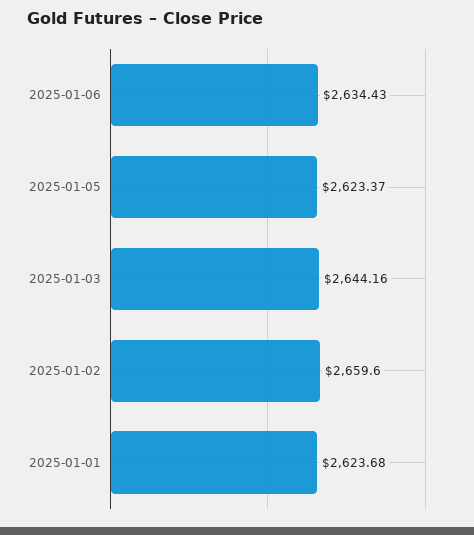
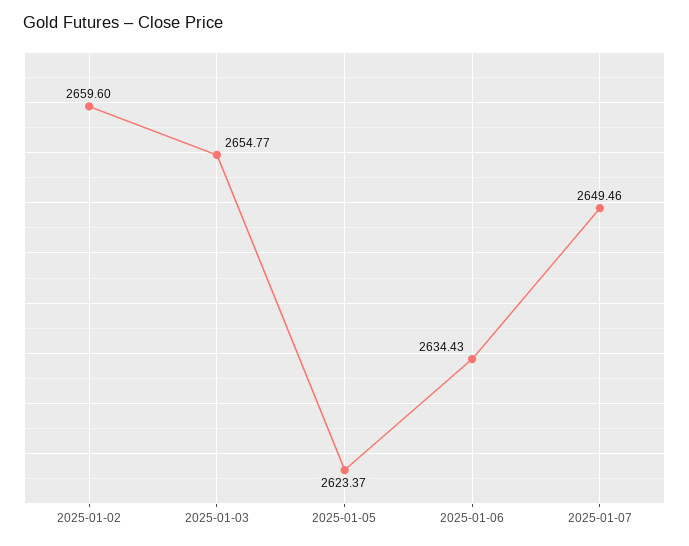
2025-01-03: 2644.16 -> 2654.77
2025-01-01: 2623.68 -> none
2025-01-07: none -> 2649.46

